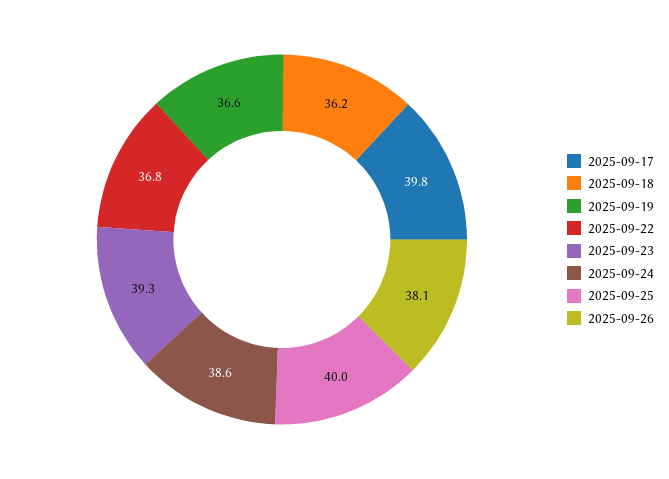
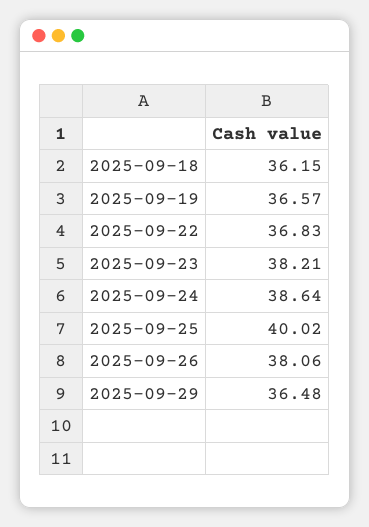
2025-09-17: 39.8 -> none
2025-09-23: 39.3 -> 38.21
2025-09-29: none -> 36.48

